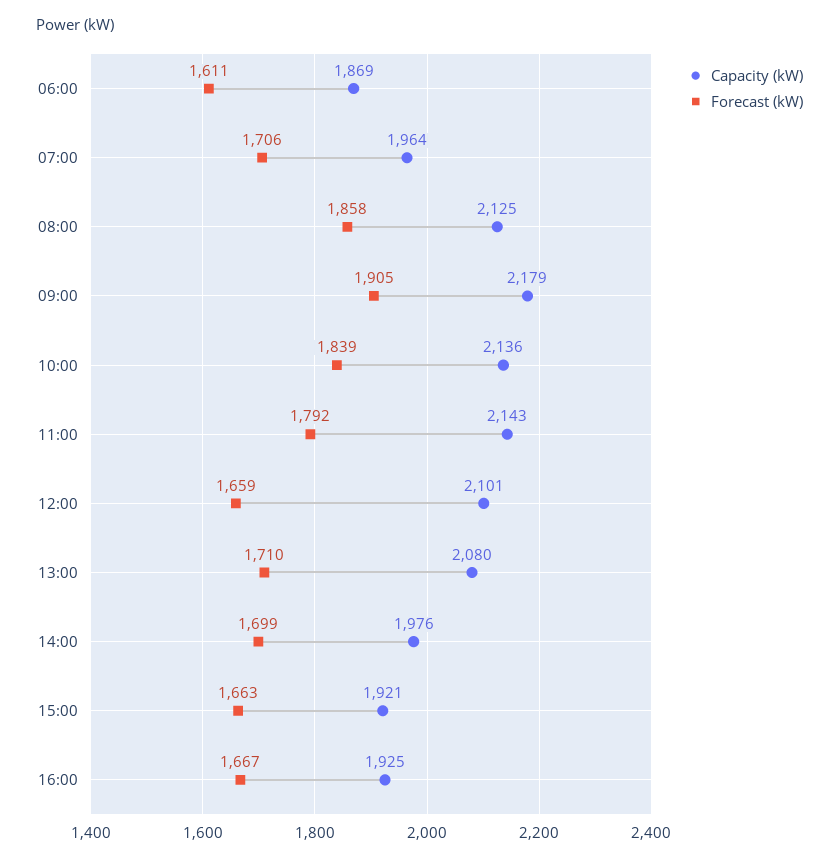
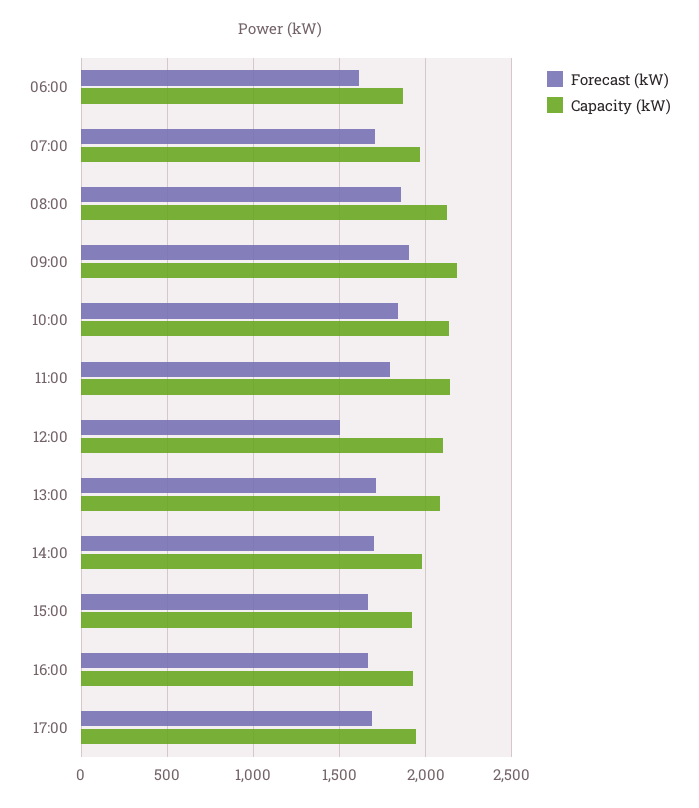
Forecast (kW), 12:00: 1659 -> 1500
Forecast (kW), 17:00: none -> 1700
Capacity (kW), 17:00: none -> 1950

